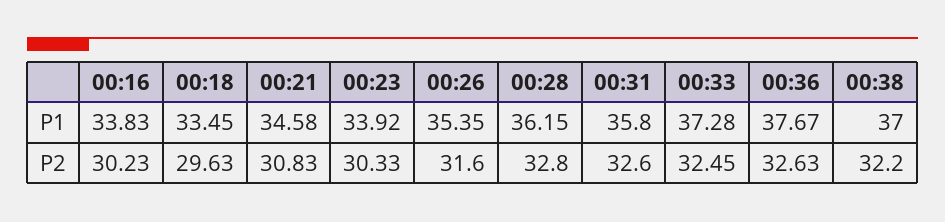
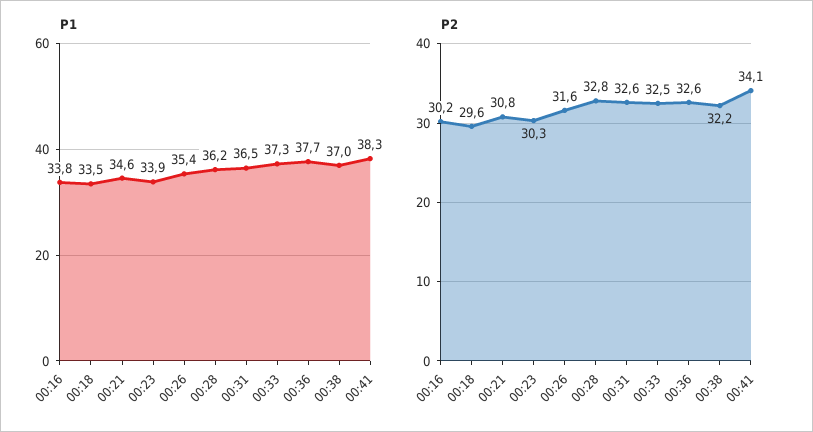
P1, 00:31: 35.8 -> 36.5
P1, 00:41: none -> 38.3
P2, 00:41: none -> 34.1

